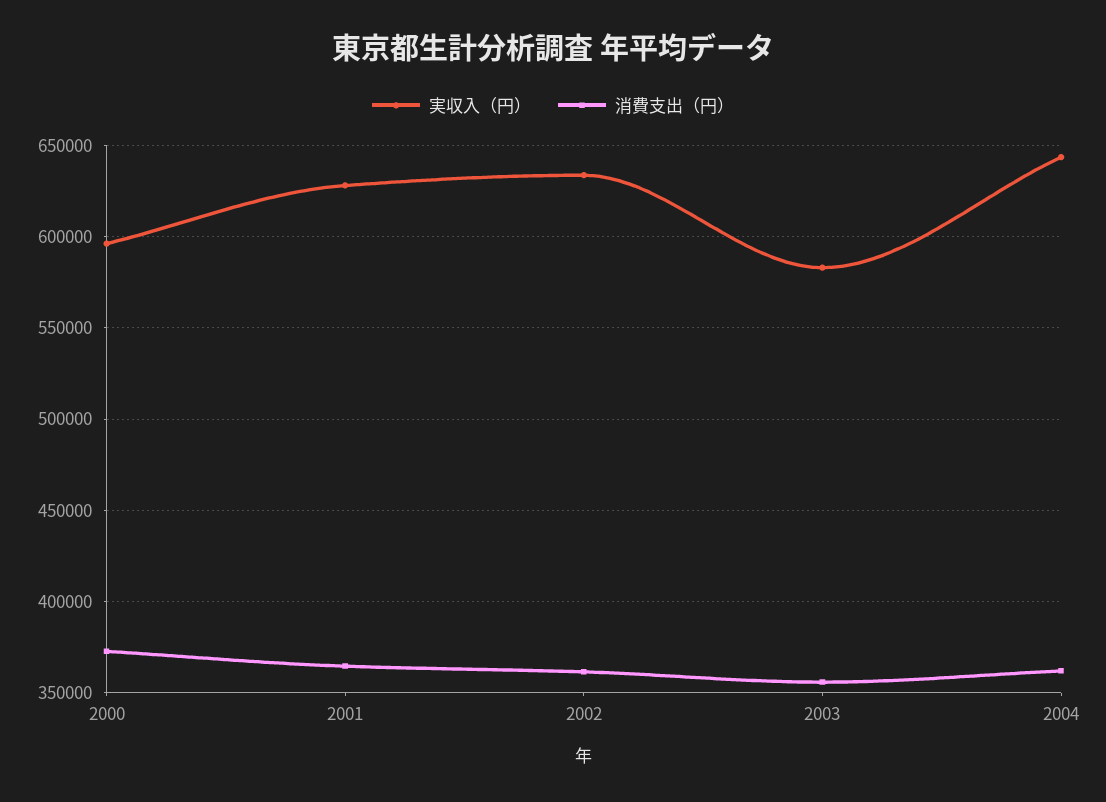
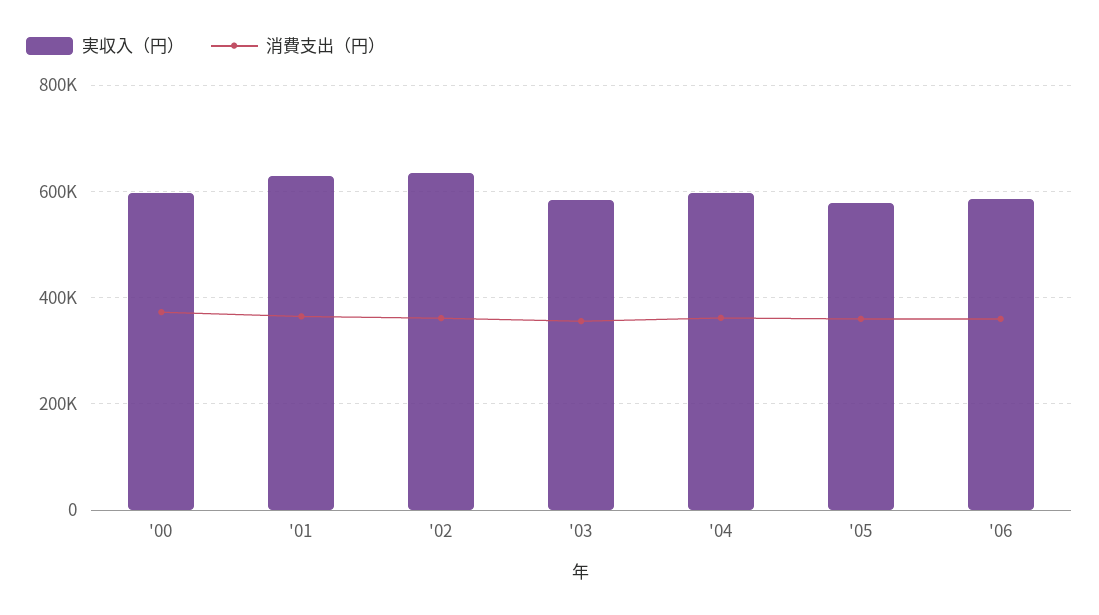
実収入（円）, 2004: 645000 -> 600000
実収入（円）, '05: none -> 580000
消費支出（円）, '05: none -> 360000
実収入（円）, '06: none -> 580000
消費支出（円）, '06: none -> 360000

